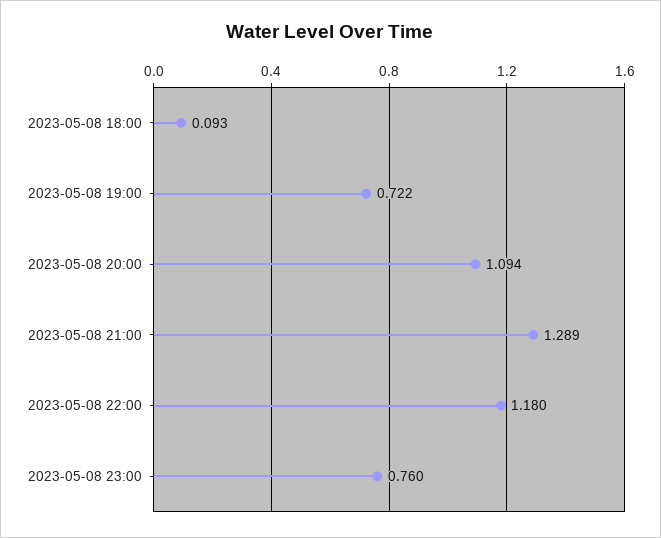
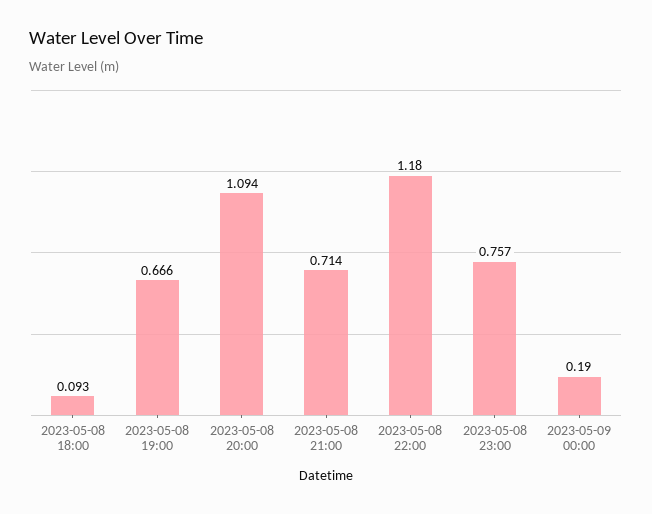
2023-05-08 19:00: 0.722 -> 0.666
2023-05-08 21:00: 1.289 -> 0.714
2023-05-08 23:00: 0.76 -> 0.757
2023-05-09 00:00: none -> 0.19

